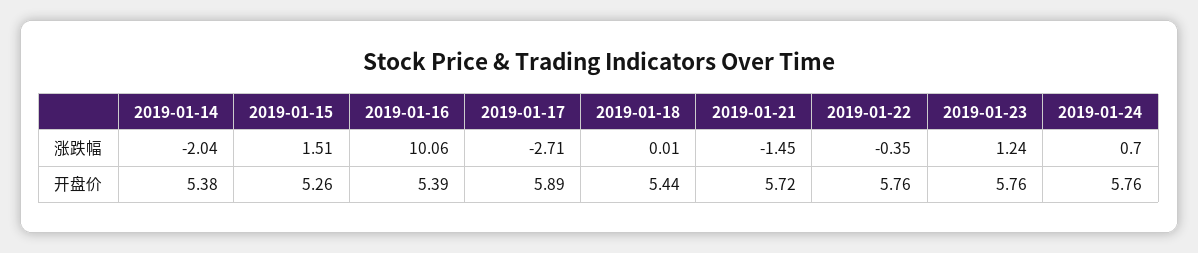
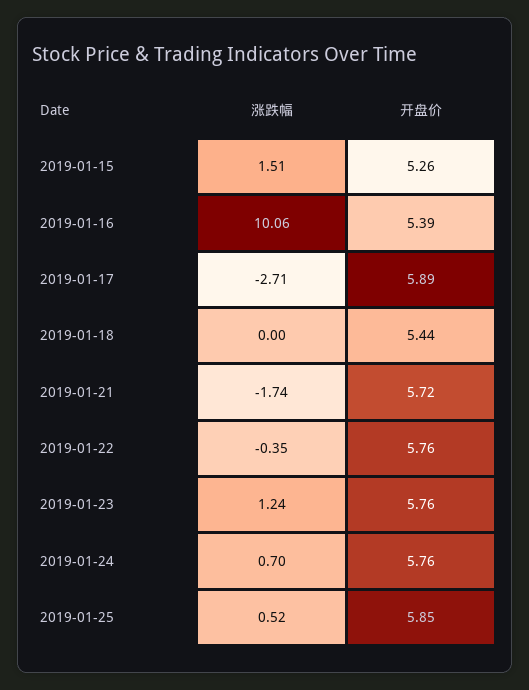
2019-01-14, 涨跌幅: -2.04 -> none
2019-01-18, 涨跌幅: 0.01 -> 0
2019-01-21, 涨跌幅: -1.45 -> -1.74
2019-01-14, 开盘价: 5.38 -> none
2019-01-25, 涨跌幅: none -> 0.52
2019-01-25, 开盘价: none -> 5.85

